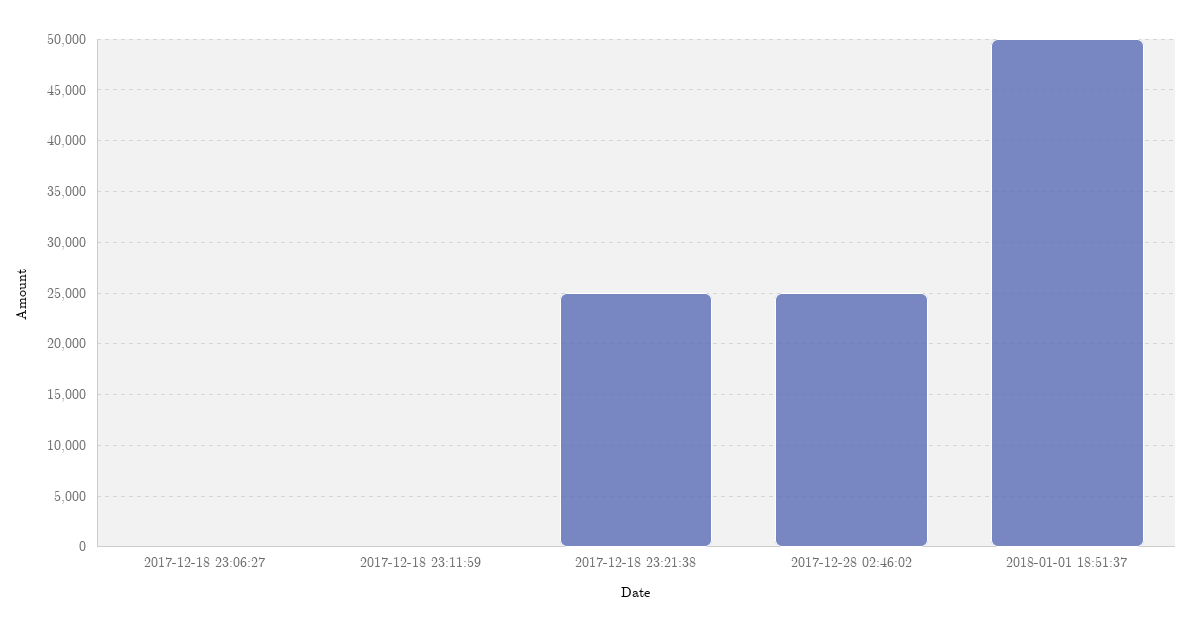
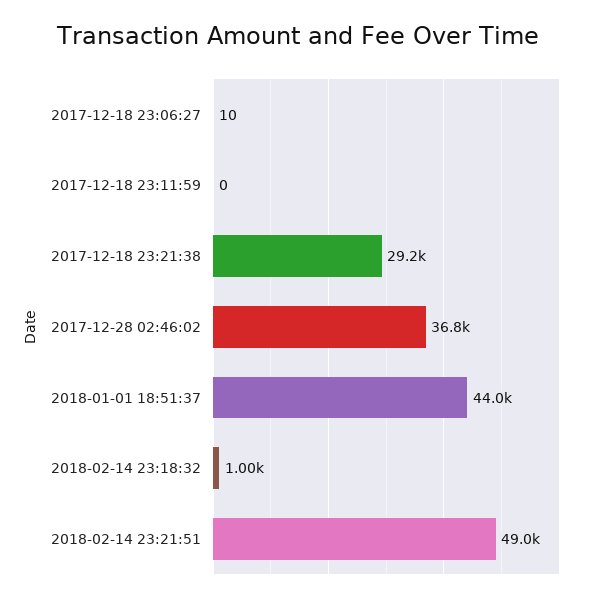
2017-12-18 23:21:38: 25000 -> 29200
2017-12-28 02:46:02: 25000 -> 36800
2018-01-01 18:51:37: 50000 -> 44000
2018-02-14 23:18:32: none -> 1000
2018-02-14 23:21:51: none -> 49000

